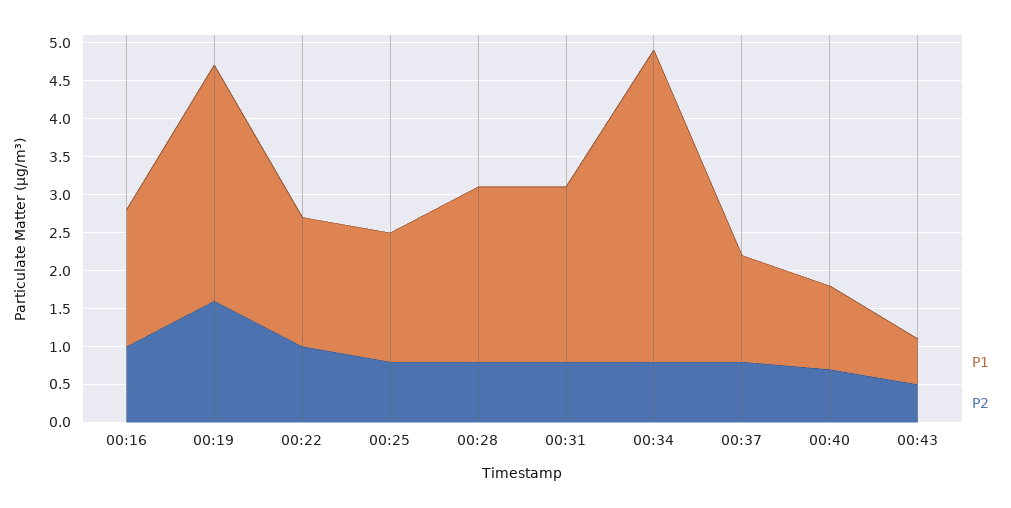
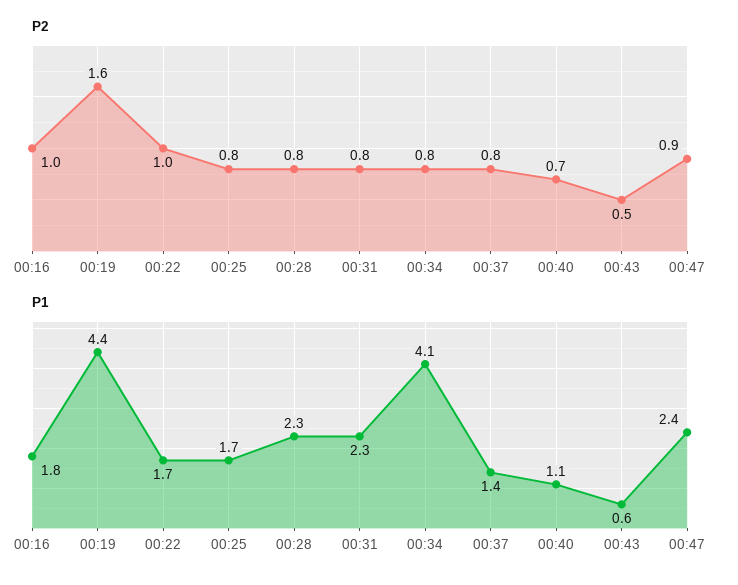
P1, 00:19: 3 -> 4.4
P2, 00:47: none -> 0.9
P1, 00:47: none -> 2.4

